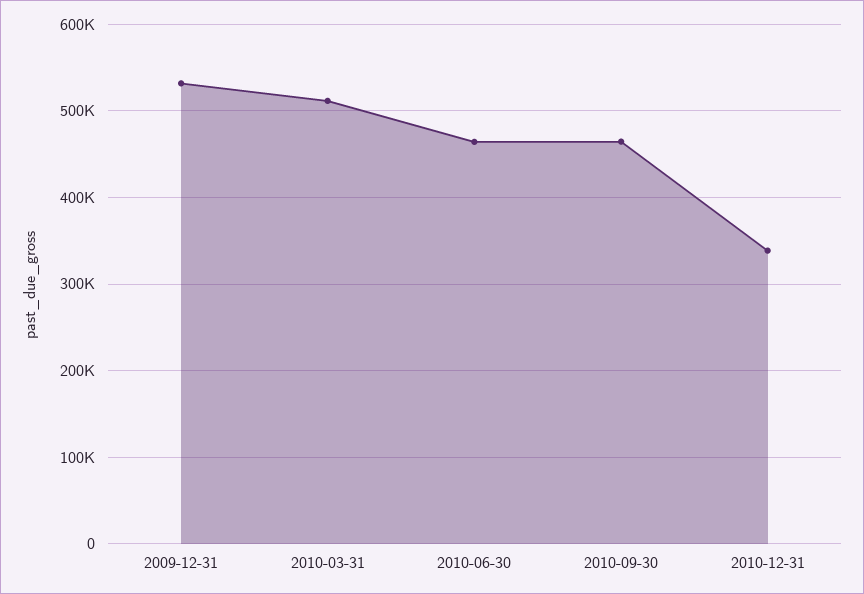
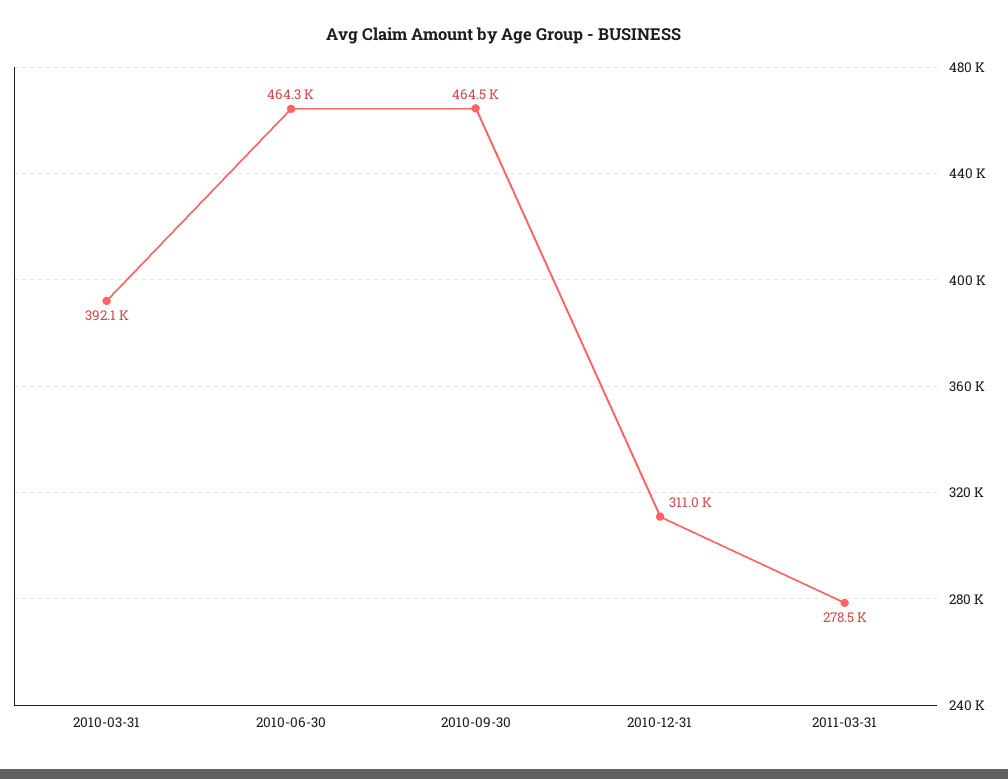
2009-12-31: 530000 -> none
2010-03-31: 510000 -> 392100
2010-12-31: 340000 -> 311000
2011-03-31: none -> 278500

